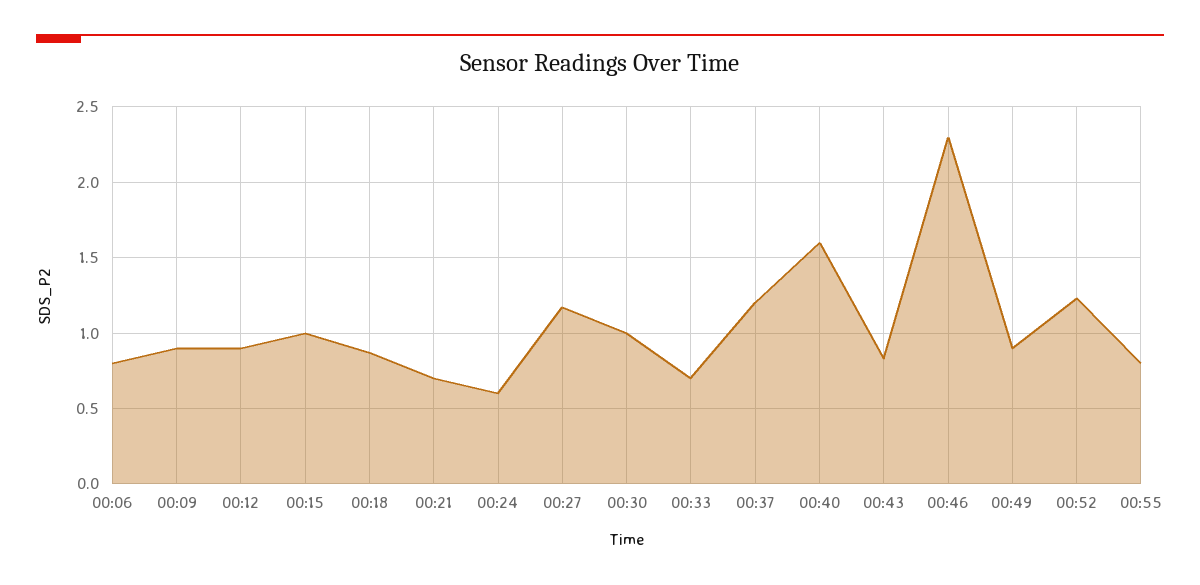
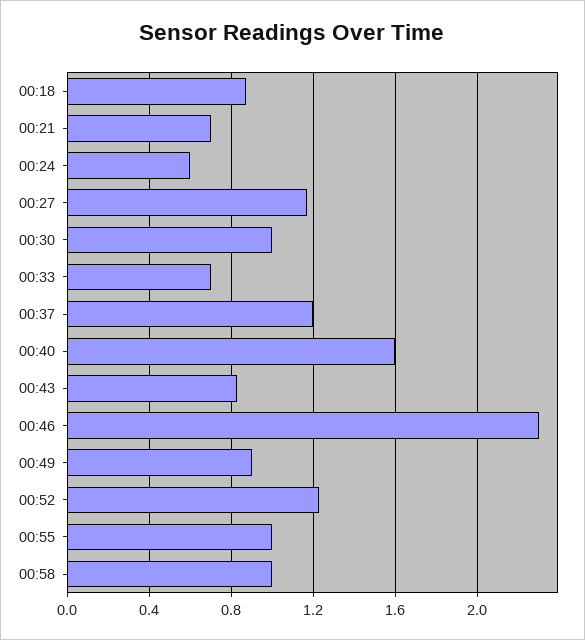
00:06: 0.8 -> none
00:09: 0.9 -> none
00:12: 0.9 -> none
00:15: 1 -> none
00:55: 0.8 -> 1
00:58: none -> 1

